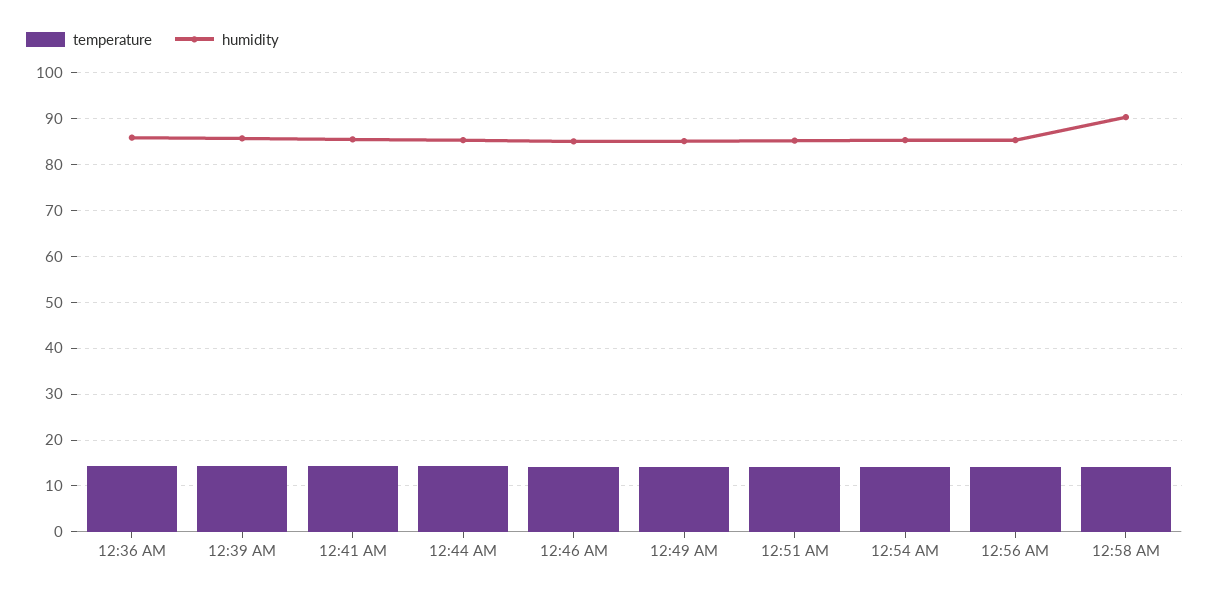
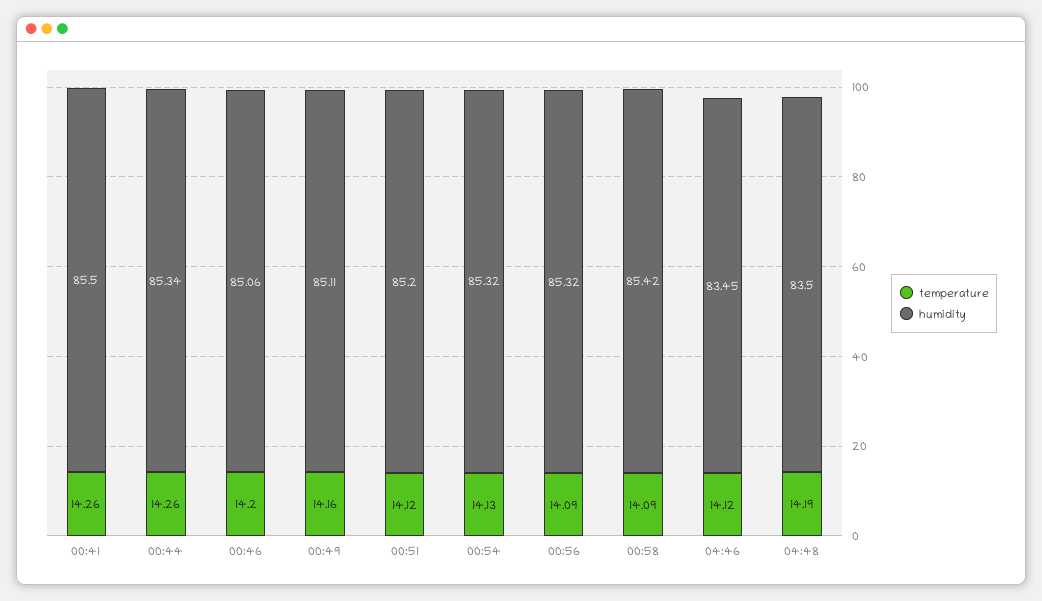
temperature, 12:36 AM: 14 -> none
humidity, 12:36 AM: 86 -> none
temperature, 12:39 AM: 14 -> none
humidity, 12:39 AM: 86 -> none
humidity, 12:58 AM: 90 -> 85.42
temperature, 04:46: none -> 14.12
humidity, 04:46: none -> 83.45
temperature, 04:48: none -> 14.19
humidity, 04:48: none -> 83.5

